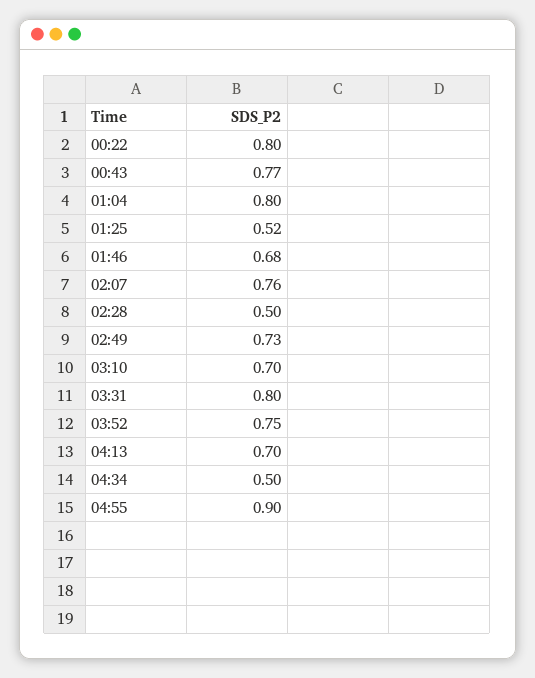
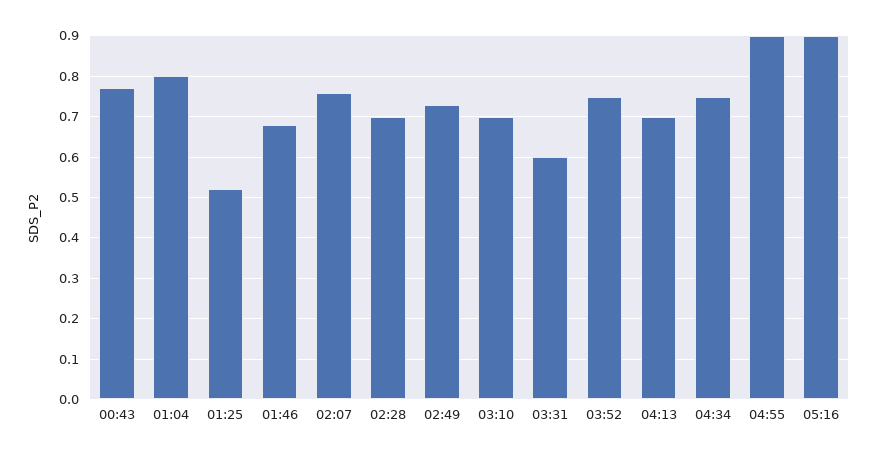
00:22: 0.8 -> none
02:28: 0.5 -> 0.7
03:31: 0.8 -> 0.6
04:34: 0.5 -> 0.75
05:16: none -> 0.9

